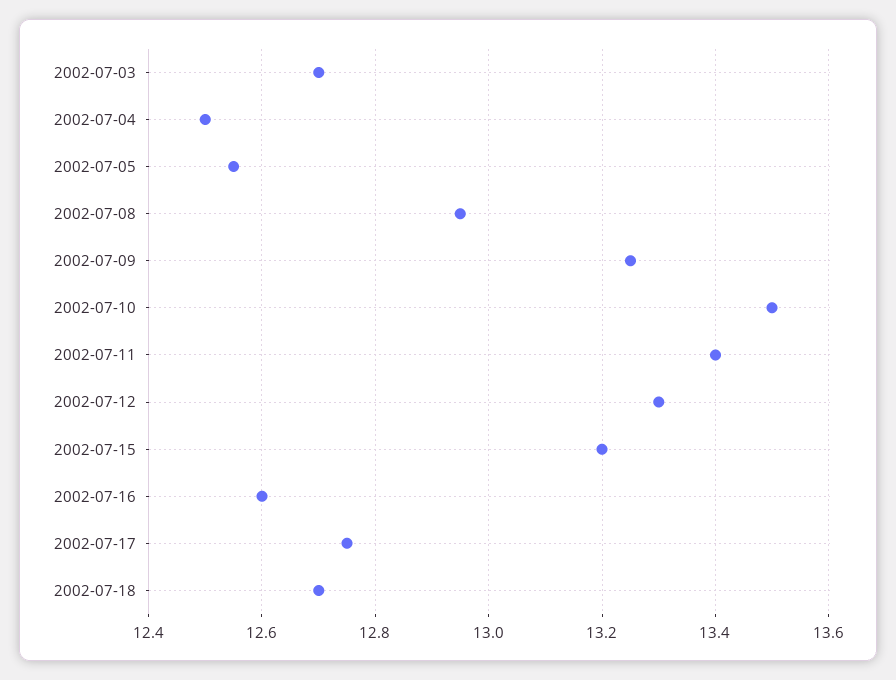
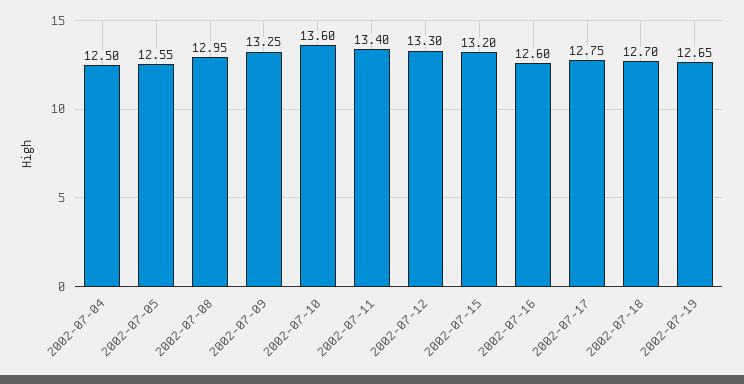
2002-07-03: 12.7 -> none
2002-07-10: 13.5 -> 13.6
2002-07-19: none -> 12.65

